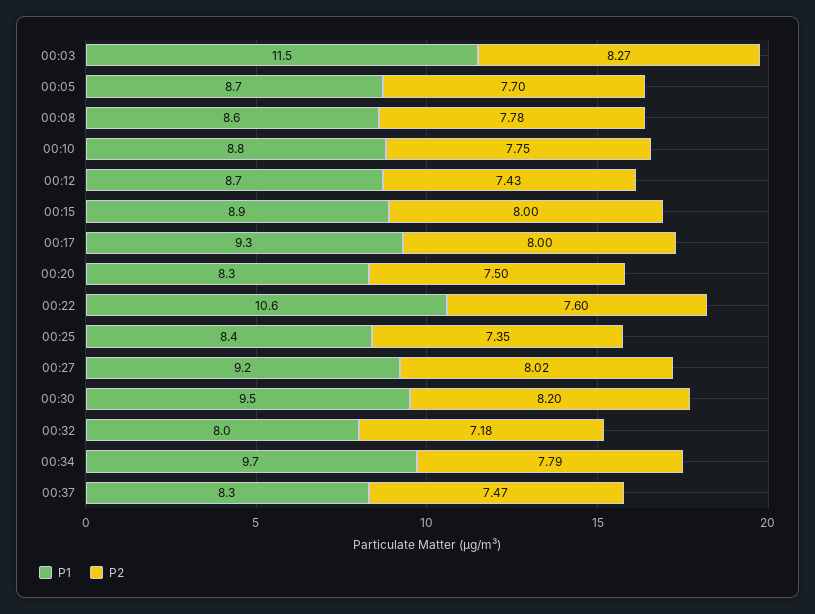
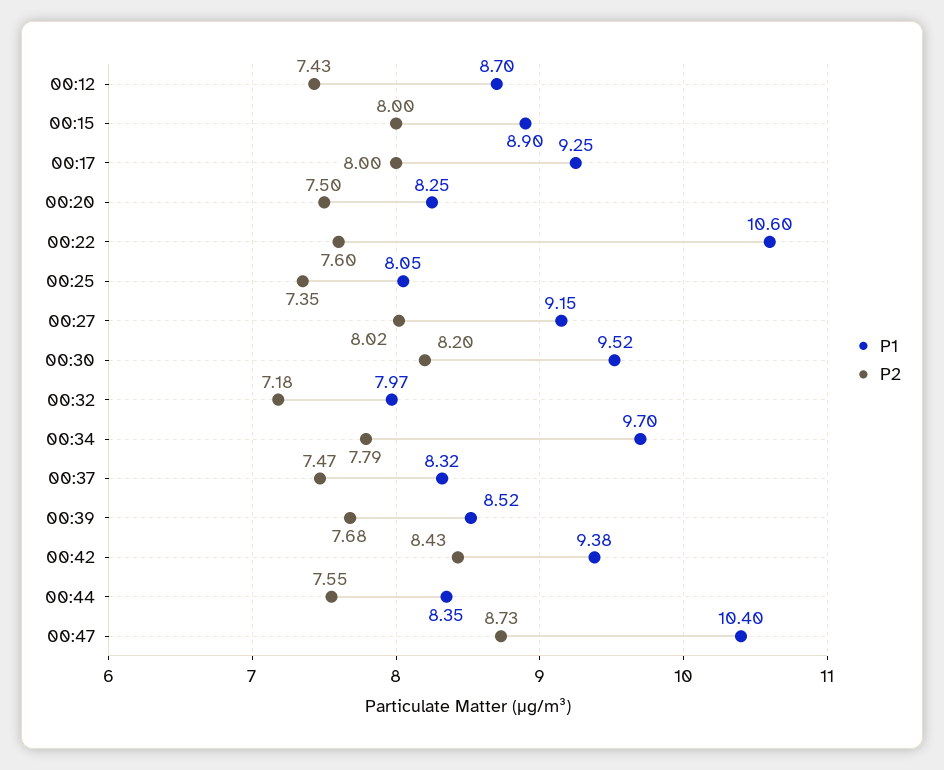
P1, 00:03: 11.5 -> none
P2, 00:03: 8.27 -> none
P1, 00:05: 8.7 -> none
P2, 00:05: 7.7 -> none
P1, 00:08: 8.6 -> none
P2, 00:08: 7.78 -> none
P1, 00:10: 8.8 -> none
P2, 00:10: 7.75 -> none
P1, 00:25: 8.4 -> 8.05
P1, 00:39: none -> 8.52
P2, 00:39: none -> 7.68
P1, 00:42: none -> 9.38
P2, 00:42: none -> 8.43
P1, 00:44: none -> 8.35
P2, 00:44: none -> 7.55
P1, 00:47: none -> 10.4
P2, 00:47: none -> 8.73

